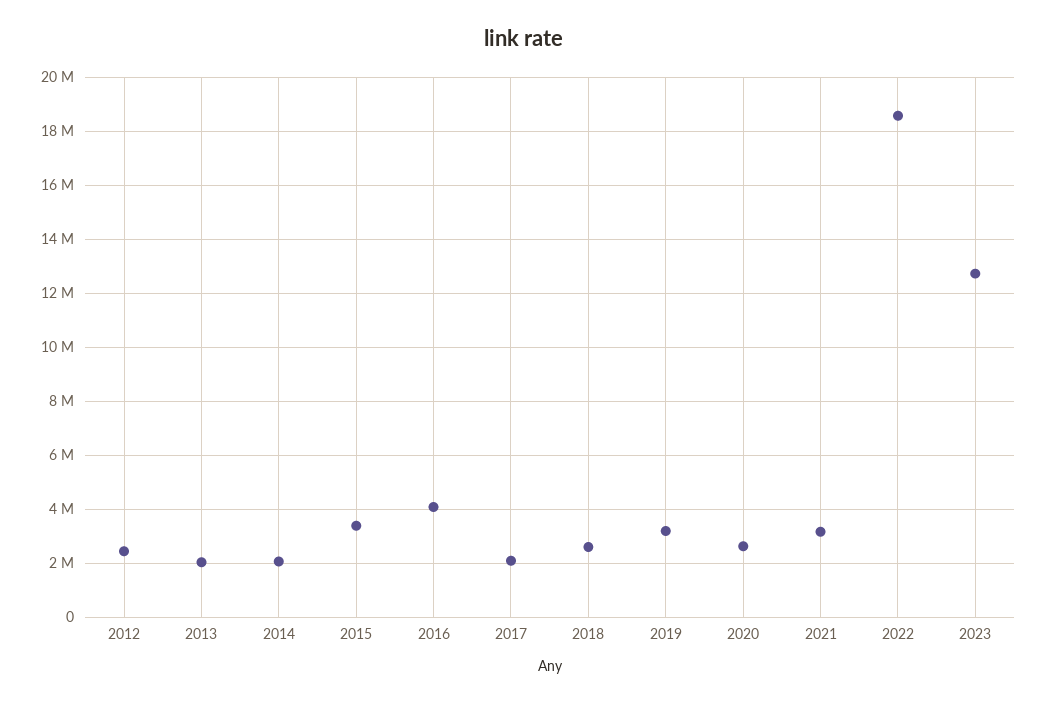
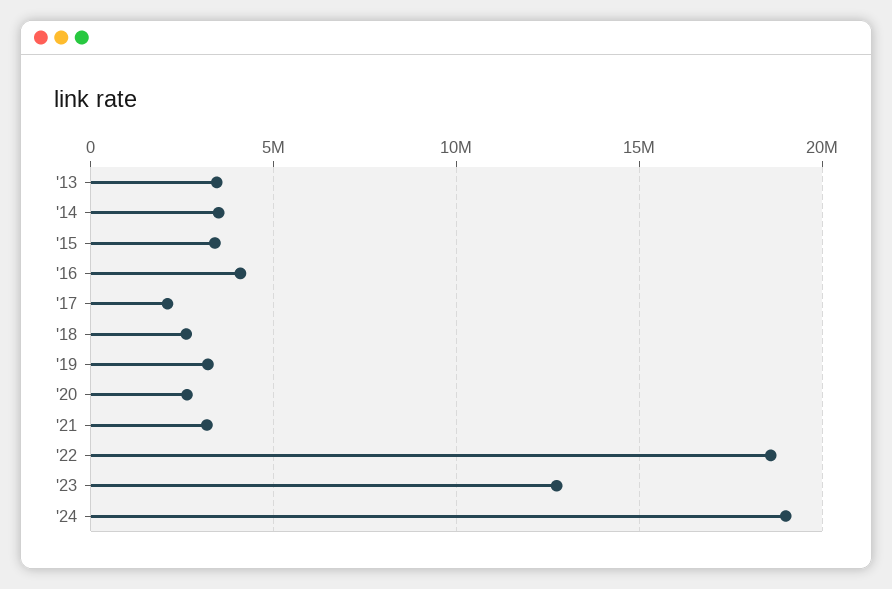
2012: 2500000 -> none
2013: 2000000 -> 3500000
2014: 2000000 -> 3500000
'24: none -> 19000000

